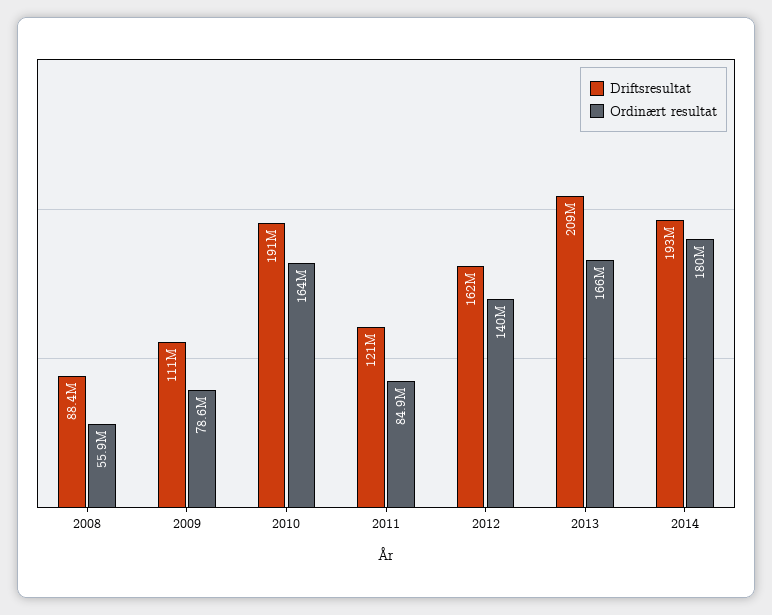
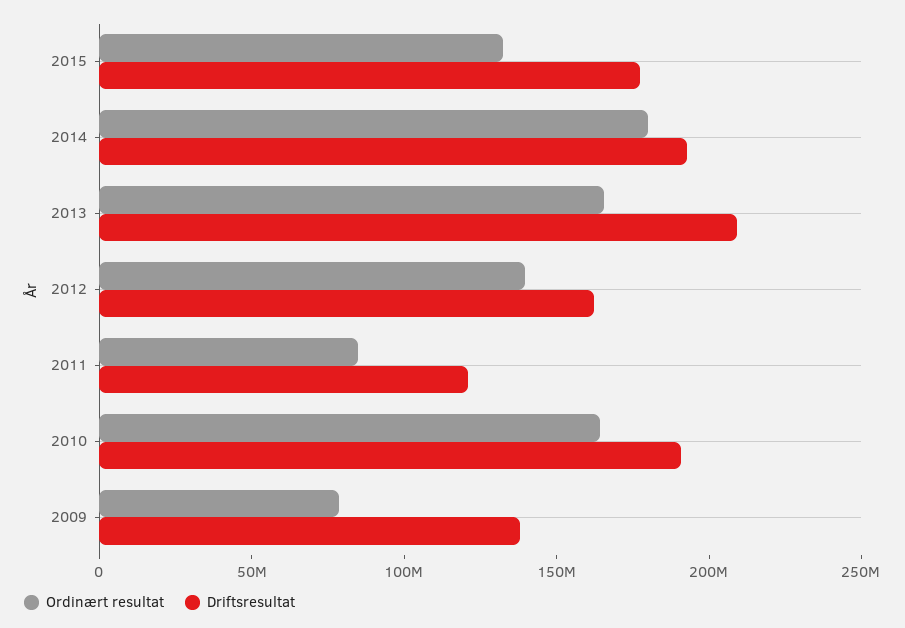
Driftsresultat, 2008: 88400000 -> none
Ordinært resultat, 2008: 55900000 -> none
Driftsresultat, 2009: 111000000 -> 140000000
Ordinært resultat, 2015: none -> 130000000
Driftsresultat, 2015: none -> 180000000

